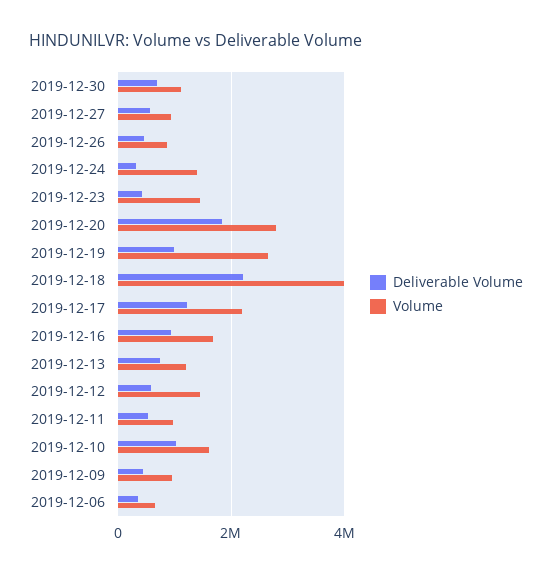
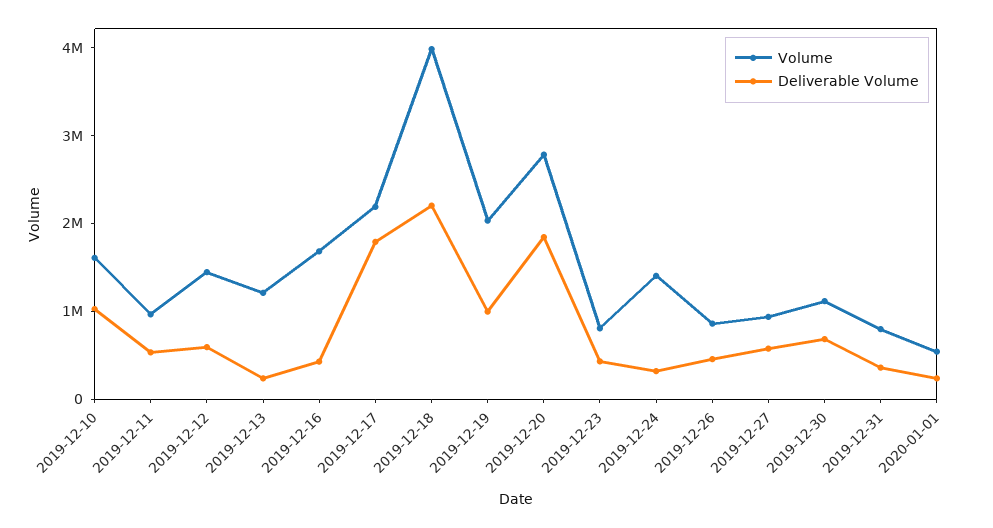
Volume, 2019-12-23: 1400000 -> 800000
Volume, 2019-12-19: 2600000 -> 2000000
Deliverable Volume, 2019-12-17: 1200000 -> 1800000
Deliverable Volume, 2019-12-16: 1000000 -> 400000
Deliverable Volume, 2019-12-13: 800000 -> 200000
Deliverable Volume, 2019-12-09: 400000 -> none
Volume, 2019-12-09: 1000000 -> none
Deliverable Volume, 2019-12-06: 400000 -> none
Volume, 2019-12-06: 600000 -> none
Volume, 2019-12-31: none -> 800000
Deliverable Volume, 2019-12-31: none -> 400000
Volume, 2020-01-01: none -> 600000
Deliverable Volume, 2020-01-01: none -> 200000

